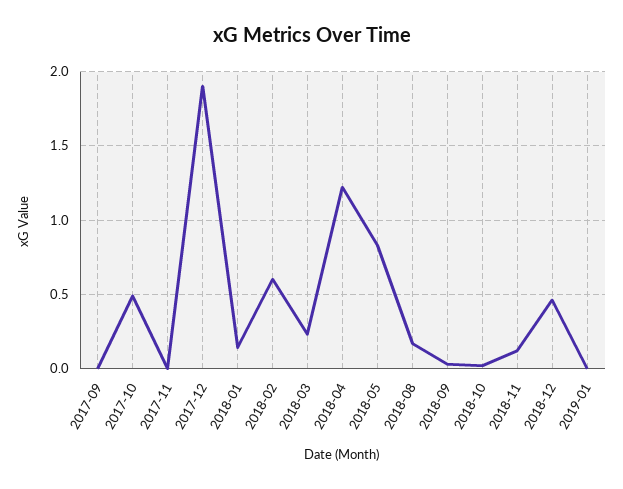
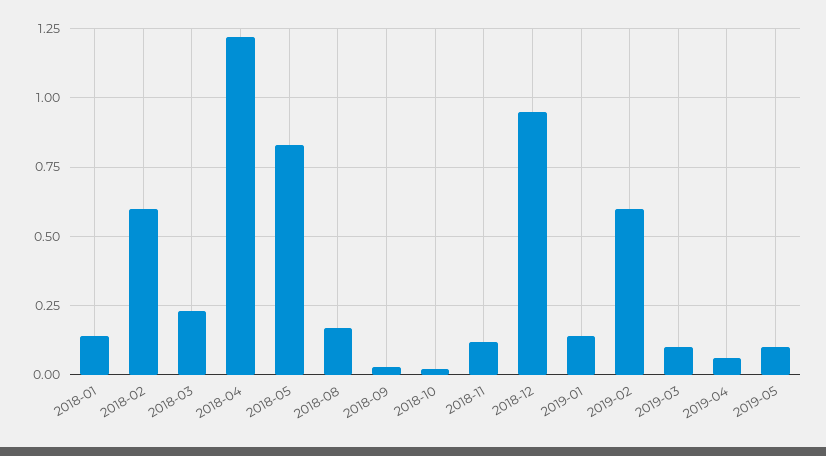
2017-09: 0 -> none
2017-10: 0.5 -> none
2017-11: 0 -> none
2017-12: 1.9 -> none
2018-12: 0.45 -> 0.95
2019-01: 0 -> 0.15
2019-02: none -> 0.6
2019-03: none -> 0.1
2019-04: none -> 0.05
2019-05: none -> 0.1

